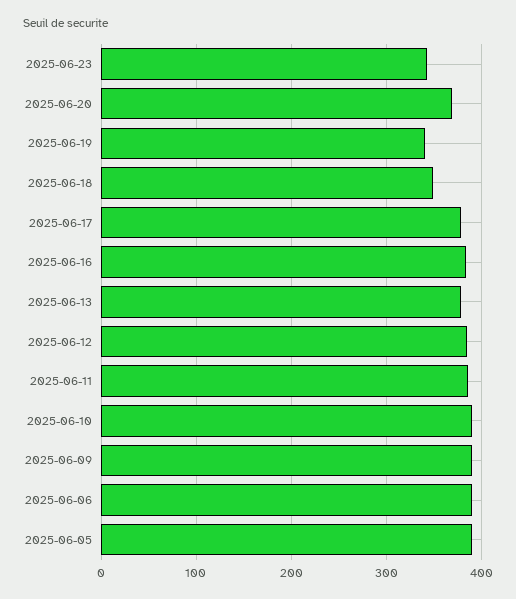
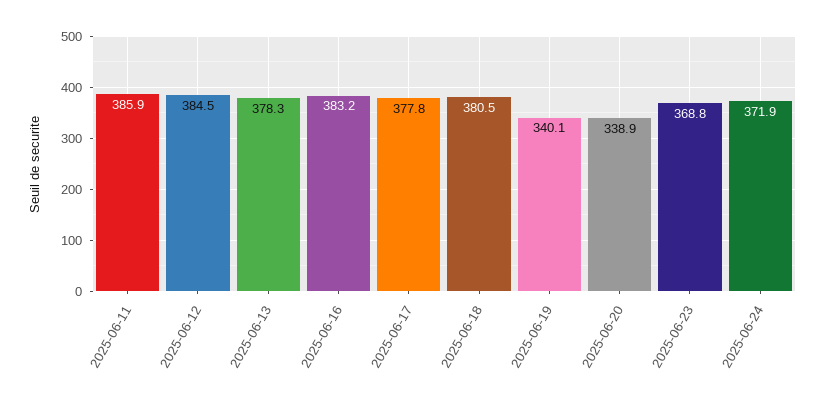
2025-06-23: 340 -> 368.8
2025-06-20: 370 -> 338.9
2025-06-18: 350 -> 380.5
2025-06-10: 390 -> none
2025-06-09: 390 -> none
2025-06-06: 390 -> none
2025-06-05: 390 -> none
2025-06-24: none -> 371.9

